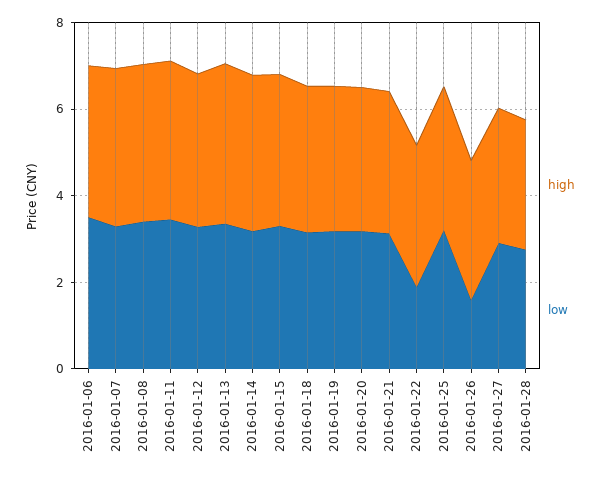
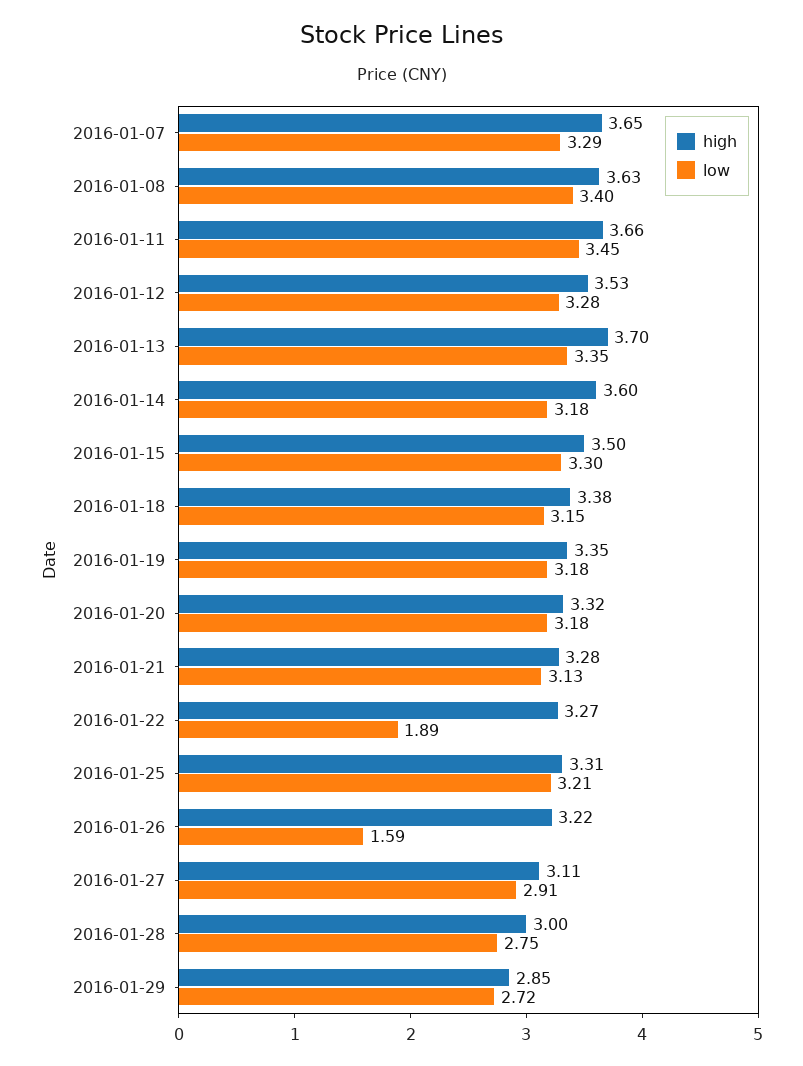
high, 2016-01-06: 3.5 -> none
low, 2016-01-06: 3.5 -> none
high, 2016-01-29: none -> 2.85
low, 2016-01-29: none -> 2.72

